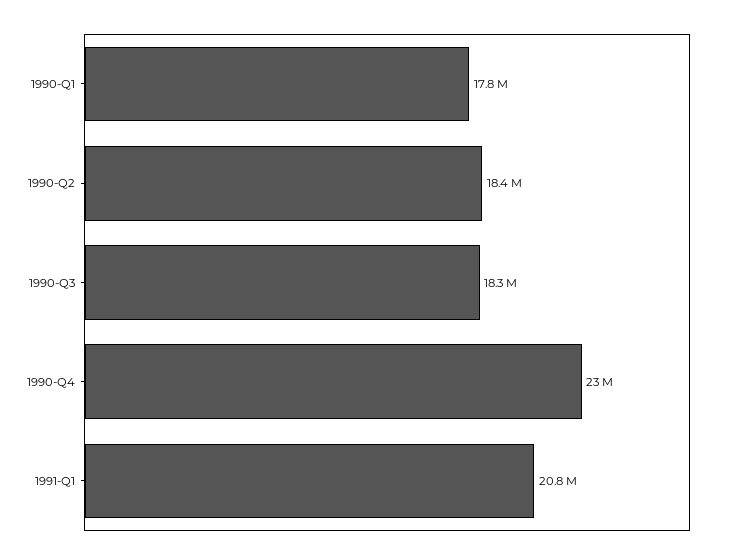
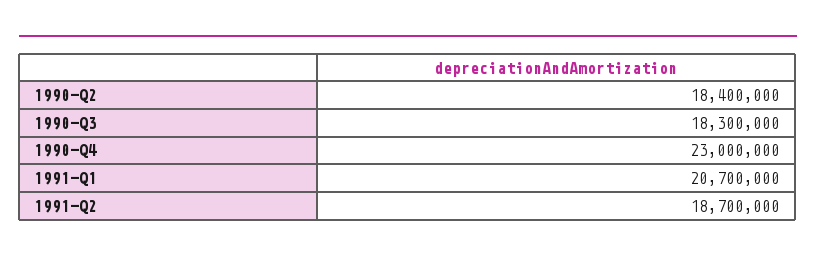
1990-Q1: 17800000 -> none
1991-Q1: 20800000 -> 20700000
1991-Q2: none -> 18700000

